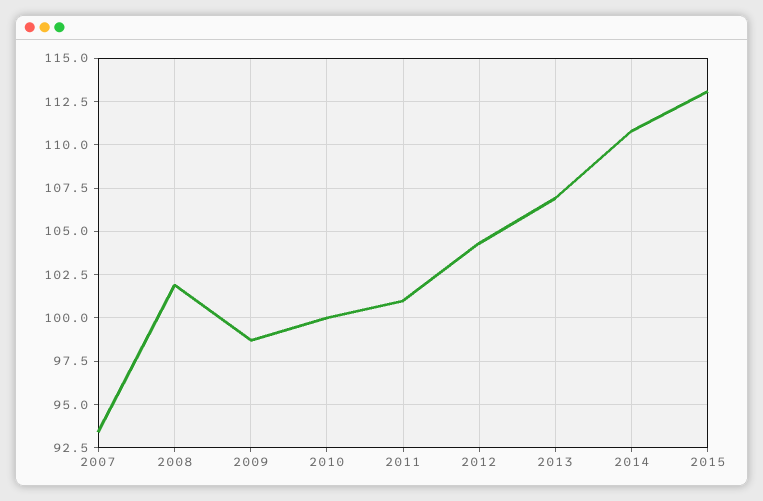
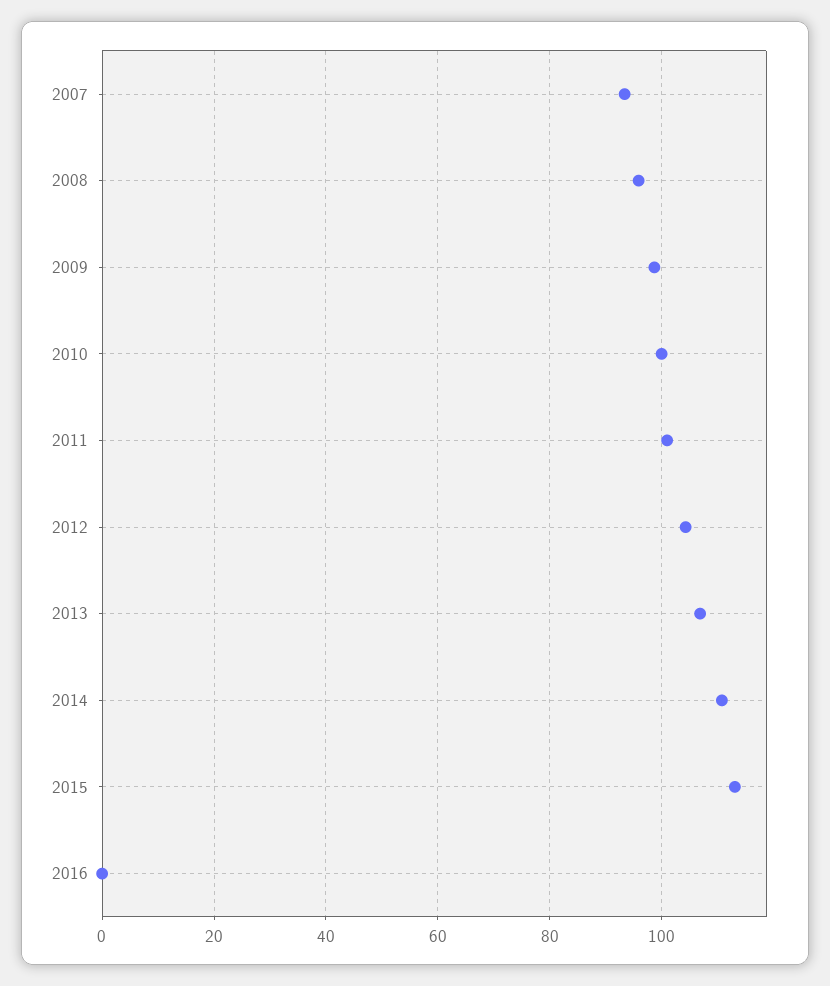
2008: 102 -> 96
2016: none -> 0

